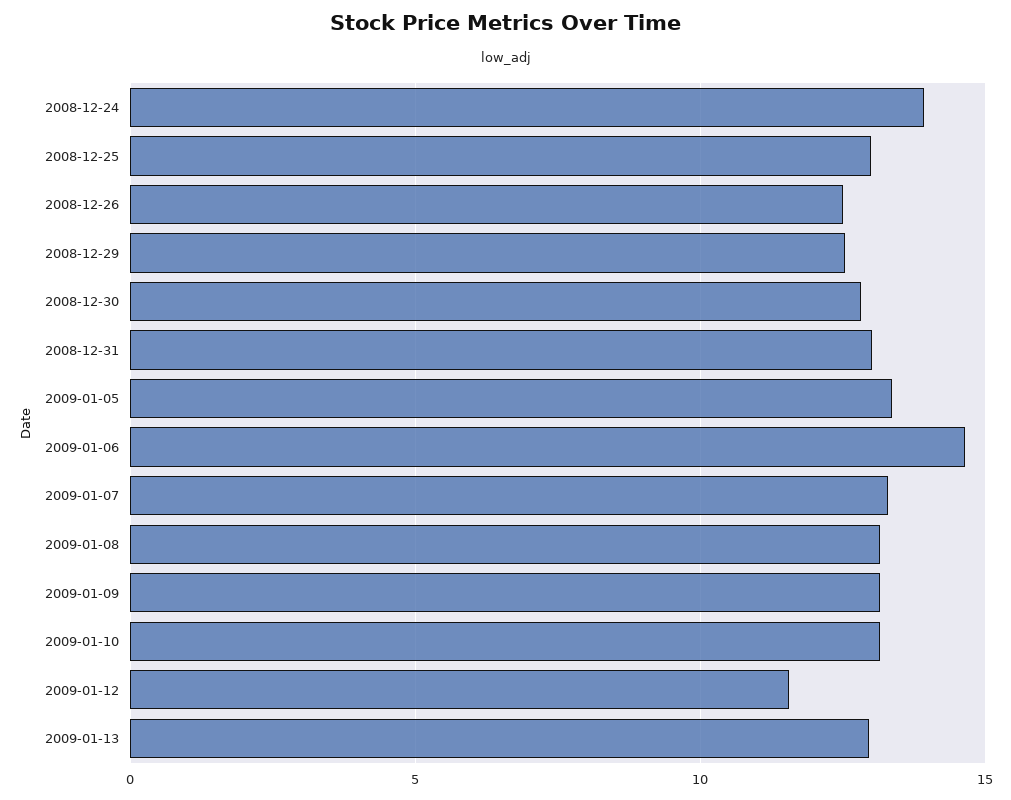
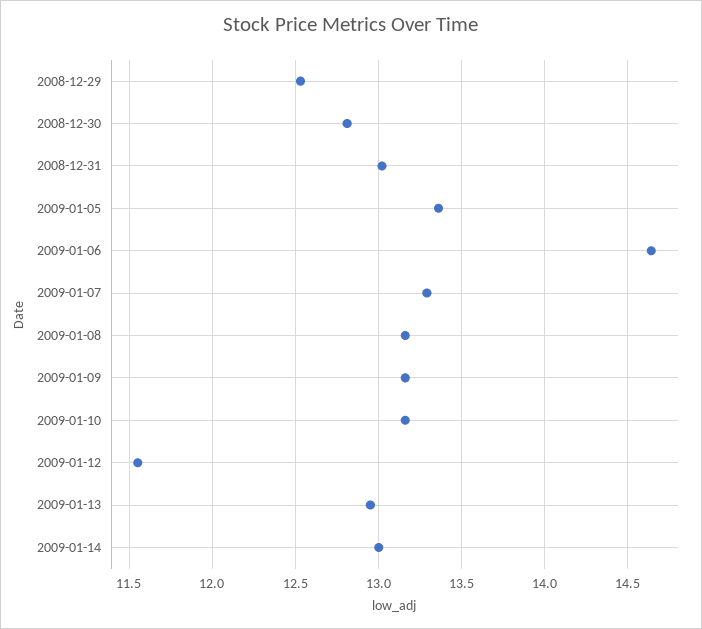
2008-12-24: 14 -> none
2008-12-25: 13 -> none
2008-12-26: 12.5 -> none
2009-01-14: none -> 13

